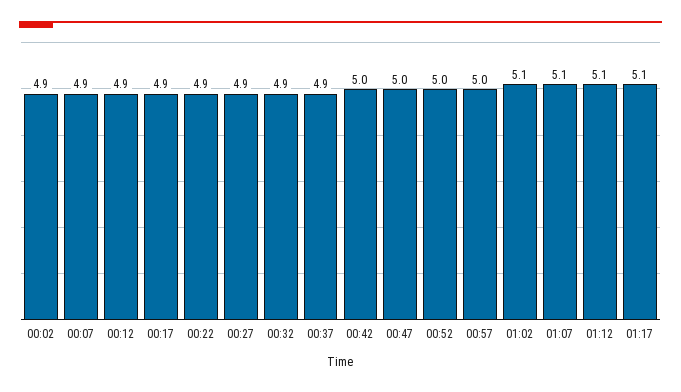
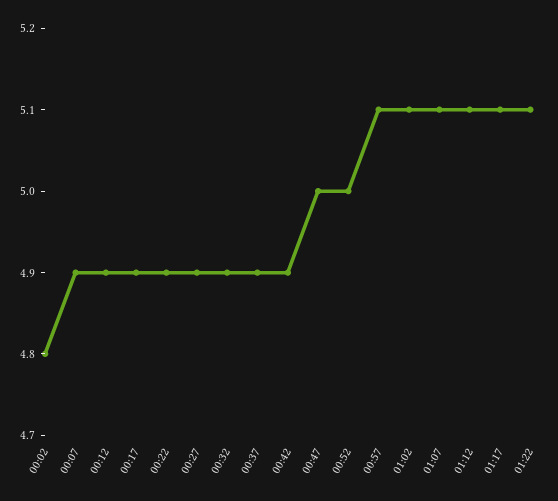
00:02: 4.9 -> 4.8
00:42: 5 -> 4.9
00:57: 5 -> 5.1
01:22: none -> 5.1

